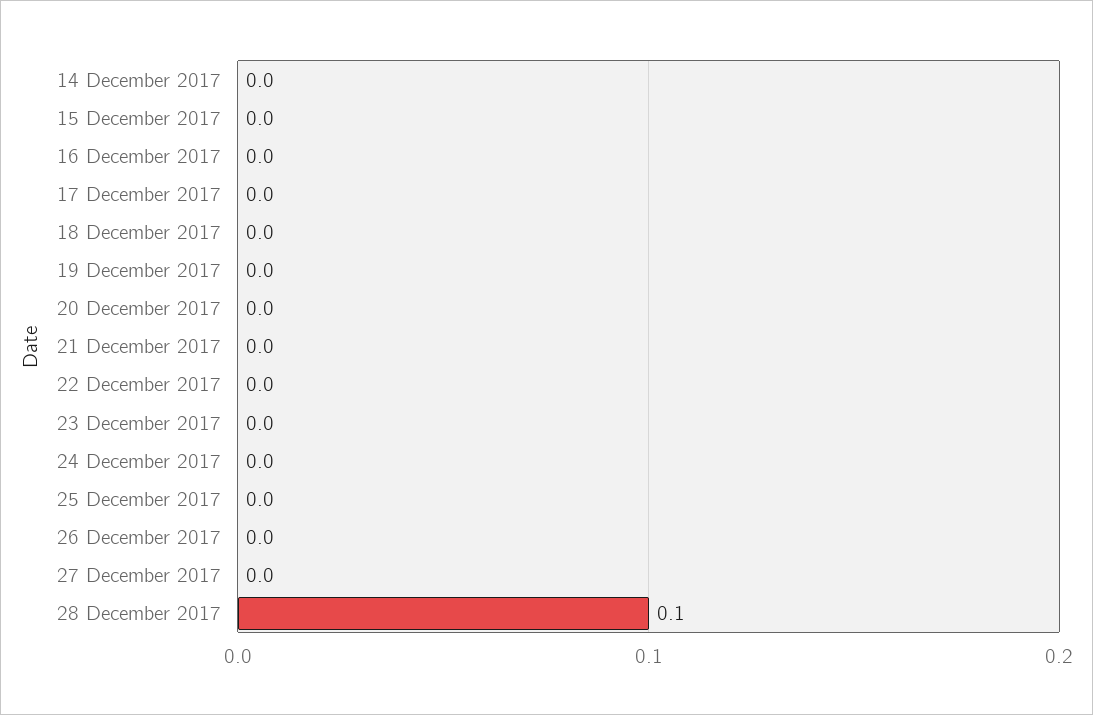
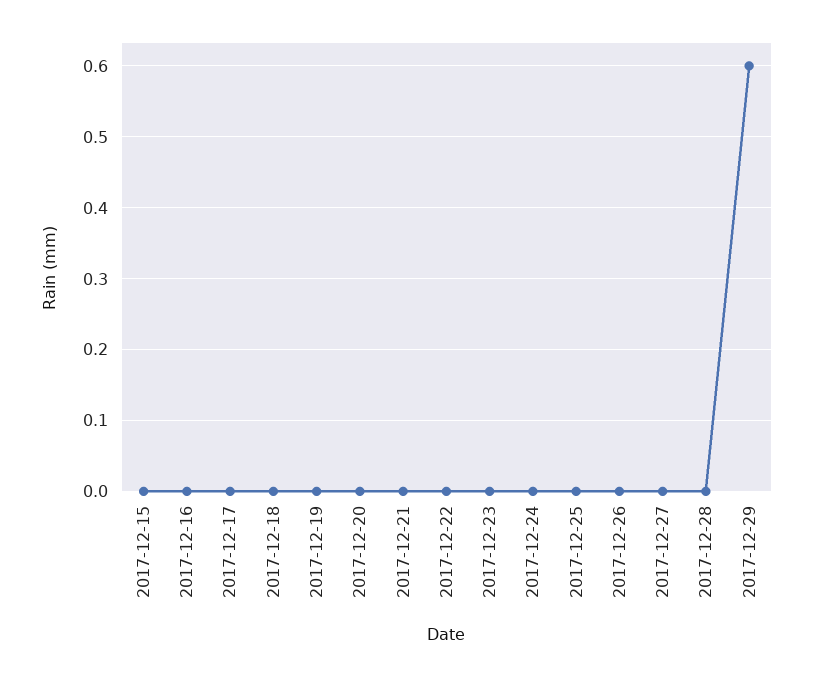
14 December 2017: 0 -> none
28 December 2017: 0.1 -> 0
2017-12-29: none -> 0.6

